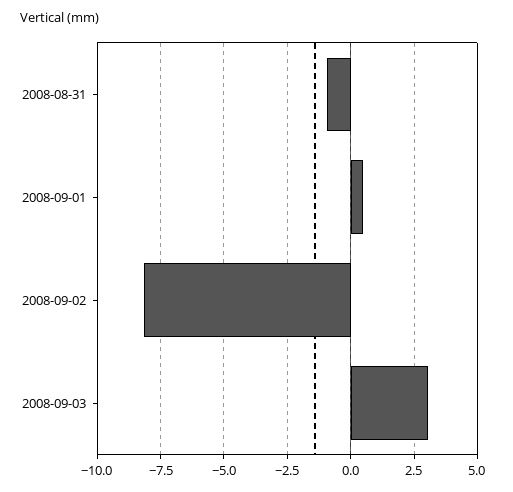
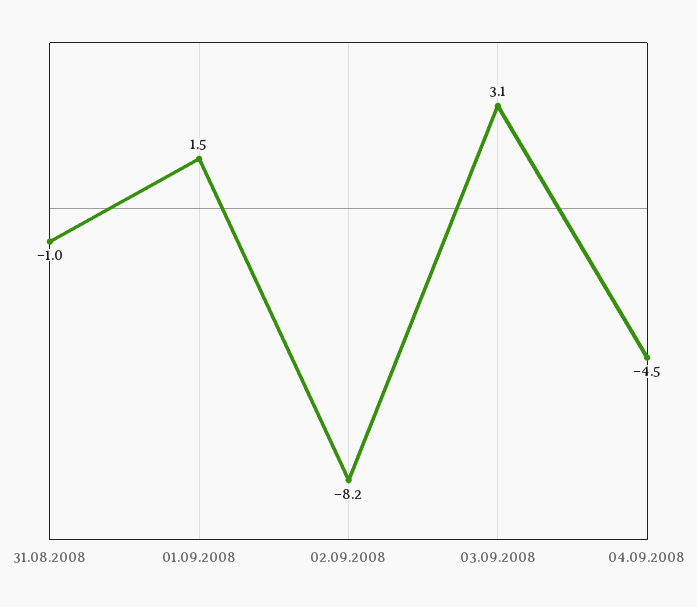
2008-09-01: 0.5 -> 1.5
04.09.2008: none -> -4.5

